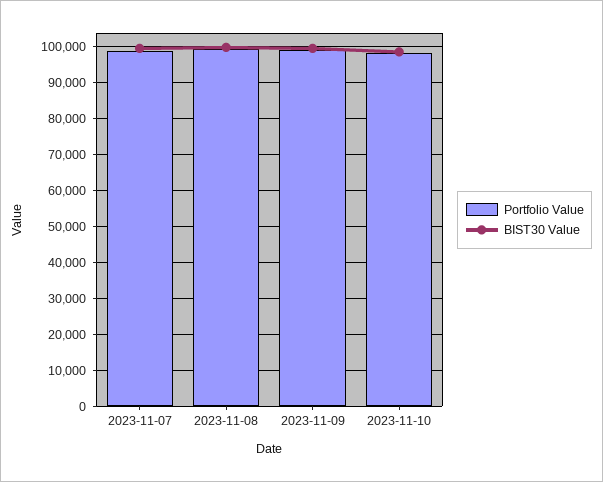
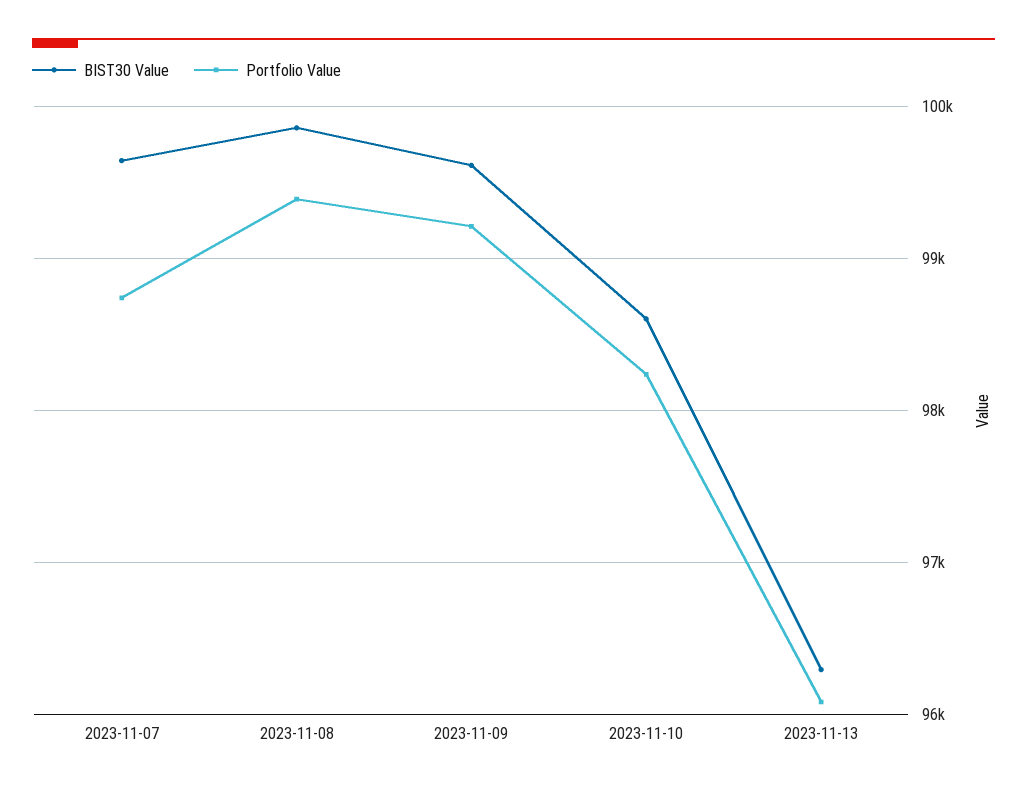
BIST30 Value, 2023-11-13: none -> 96300
Portfolio Value, 2023-11-13: none -> 96100

